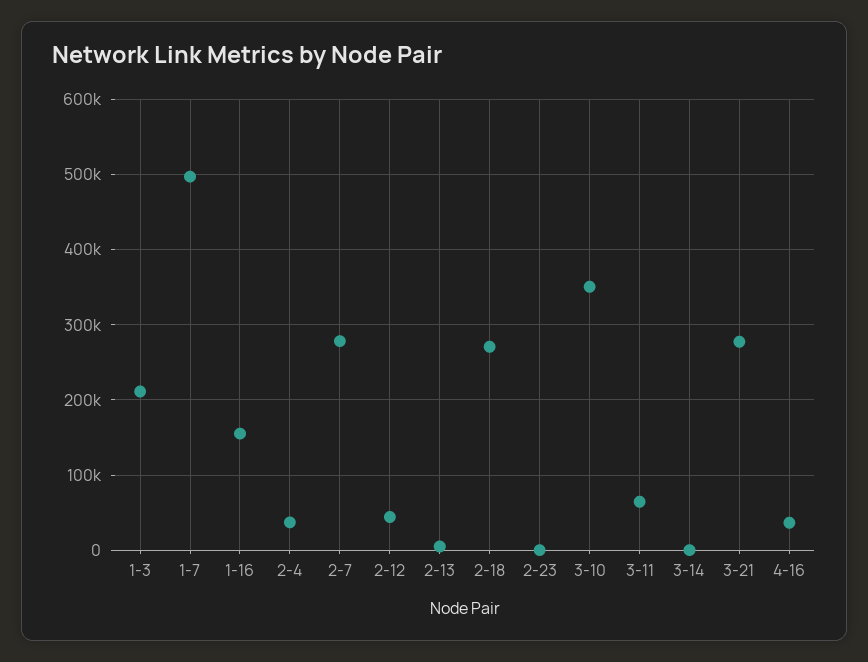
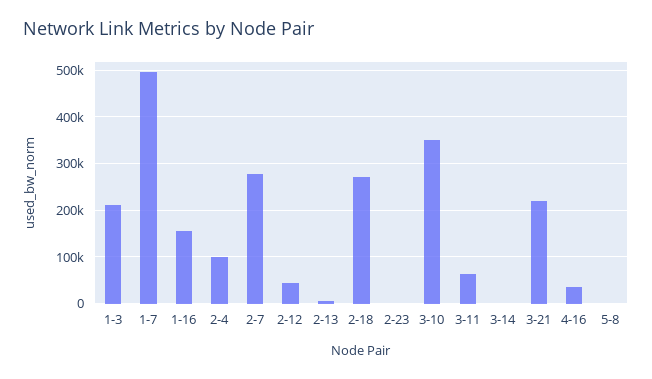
2-4: 40000 -> 100000
3-21: 280000 -> 220000
5-8: none -> 0

